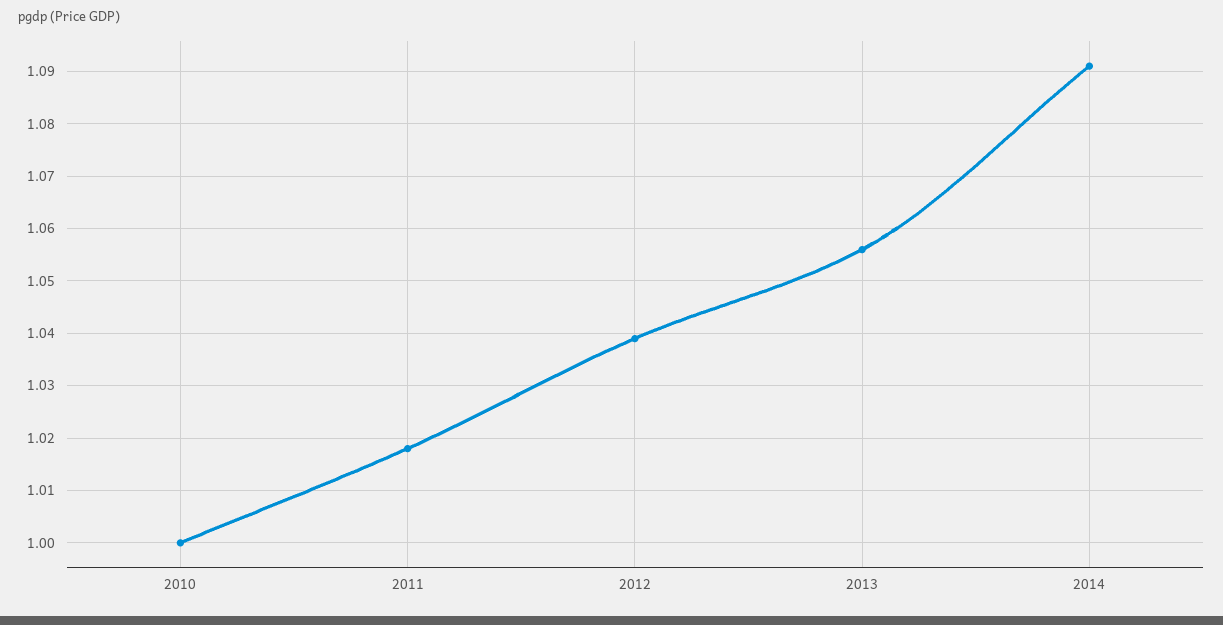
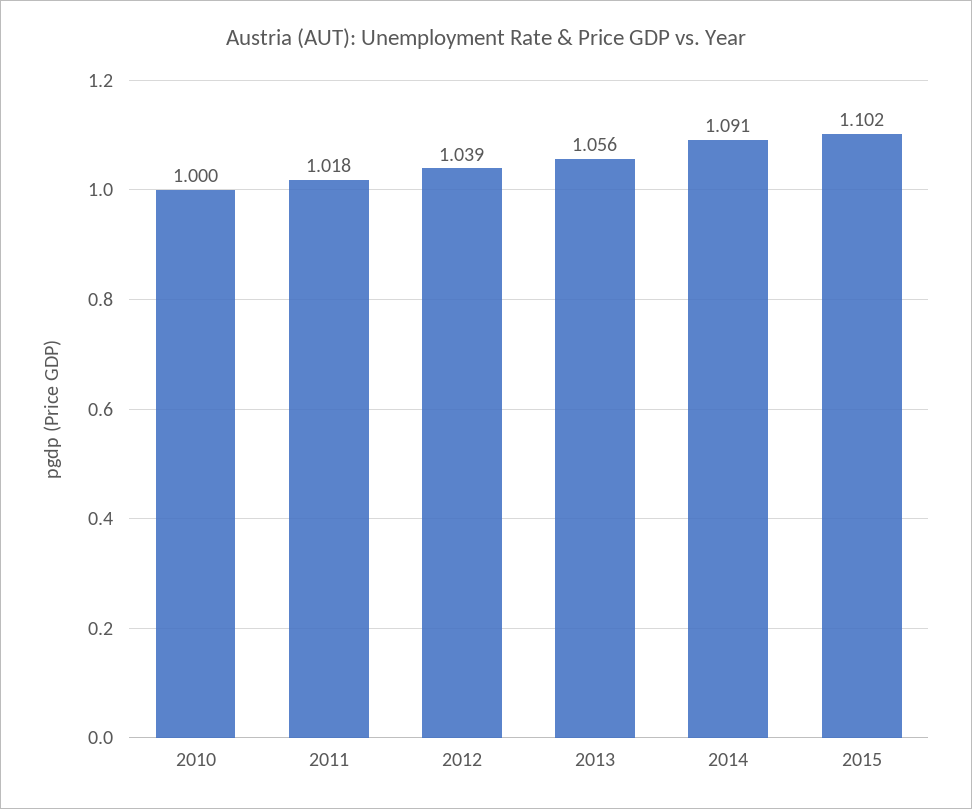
2015: none -> 1.102

